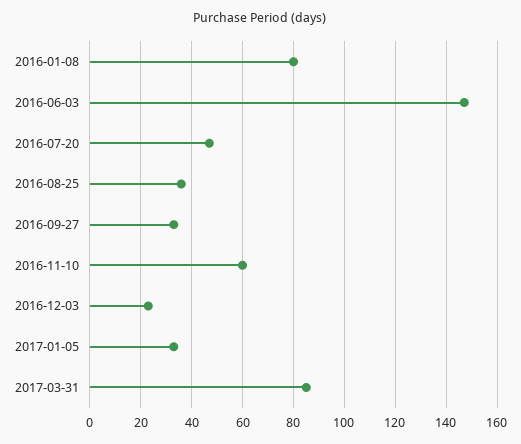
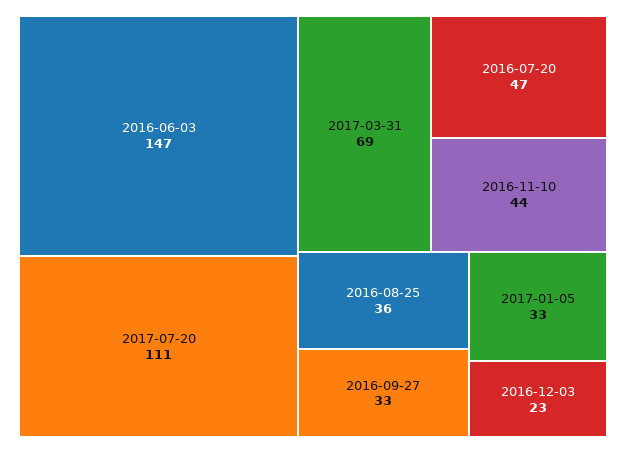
2016-01-08: 80 -> none
2016-11-10: 60 -> 44
2017-03-31: 85 -> 69
2017-07-20: none -> 111

